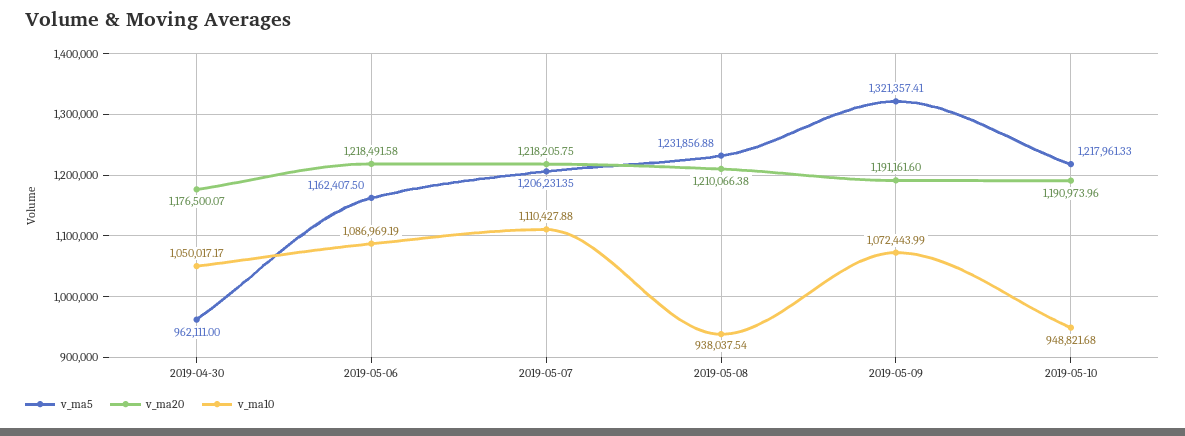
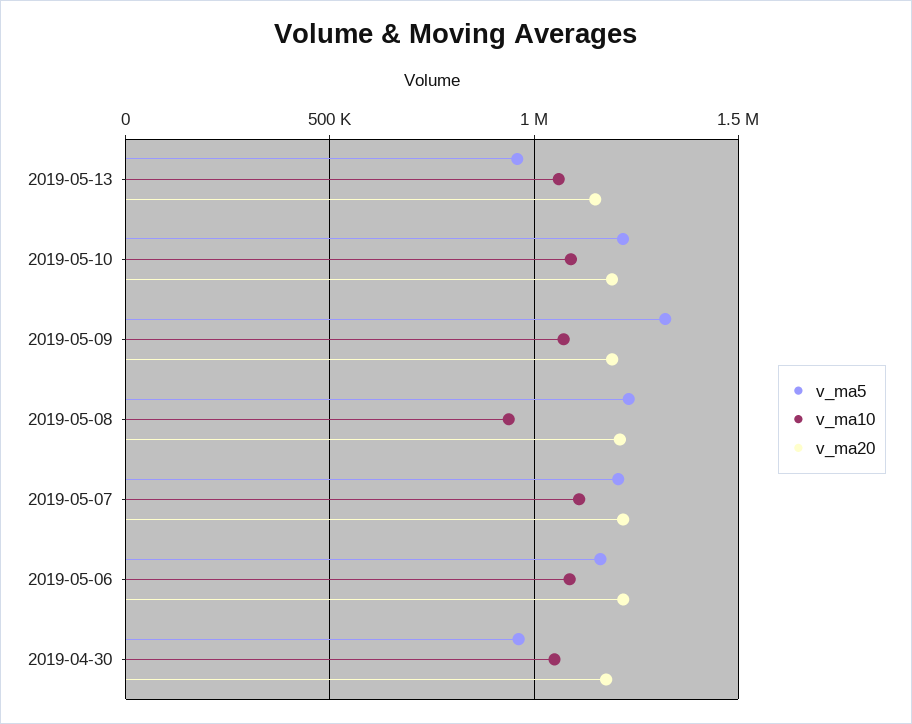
v_ma10, 2019-05-10: 948821.68 -> 1100000
v_ma5, 2019-05-13: none -> 950000
v_ma10, 2019-05-13: none -> 1050000
v_ma20, 2019-05-13: none -> 1150000

